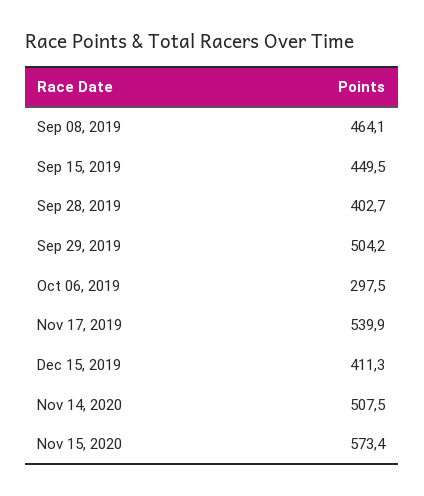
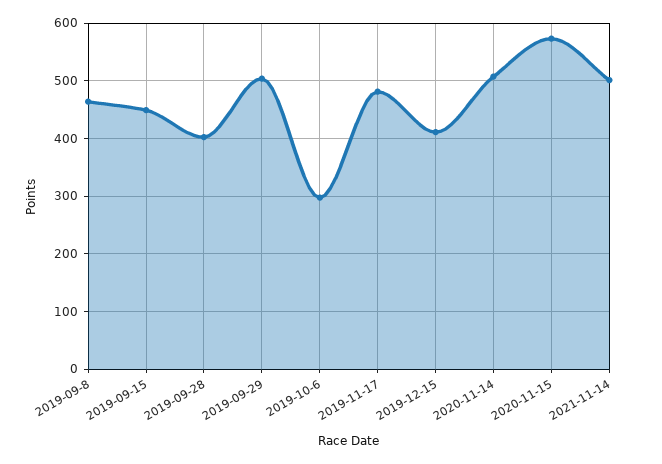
Nov 17, 2019: 539.9 -> 480
2021-11-14: none -> 500

